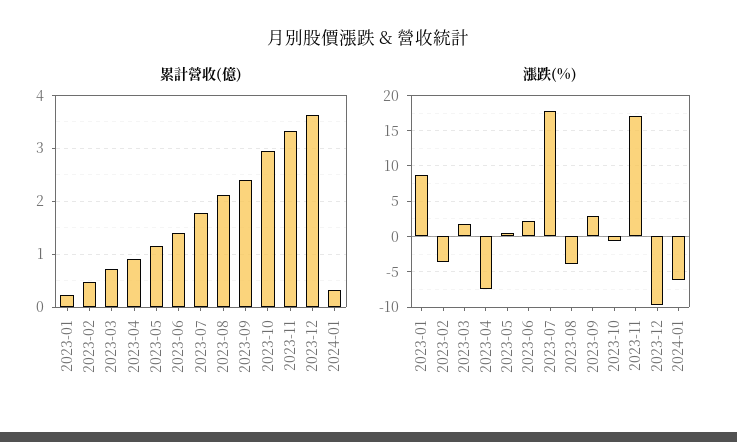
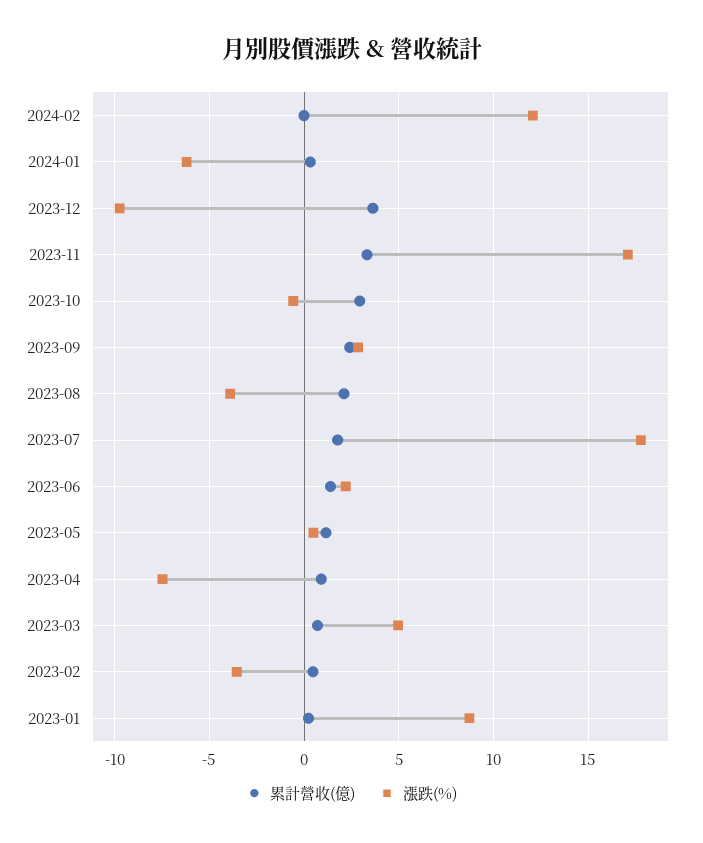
漲跌(%), 2023-03: 2 -> 5
累計營收(億), 2024-02: none -> 0
漲跌(%), 2024-02: none -> 12

